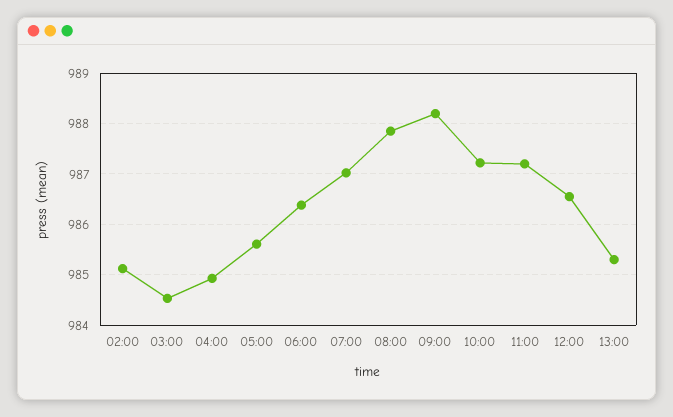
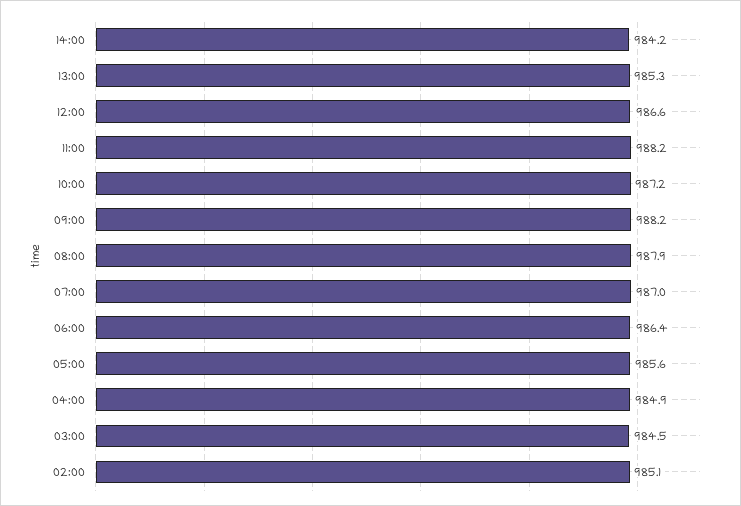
11:00: 987.2 -> 988.2
14:00: none -> 984.2

